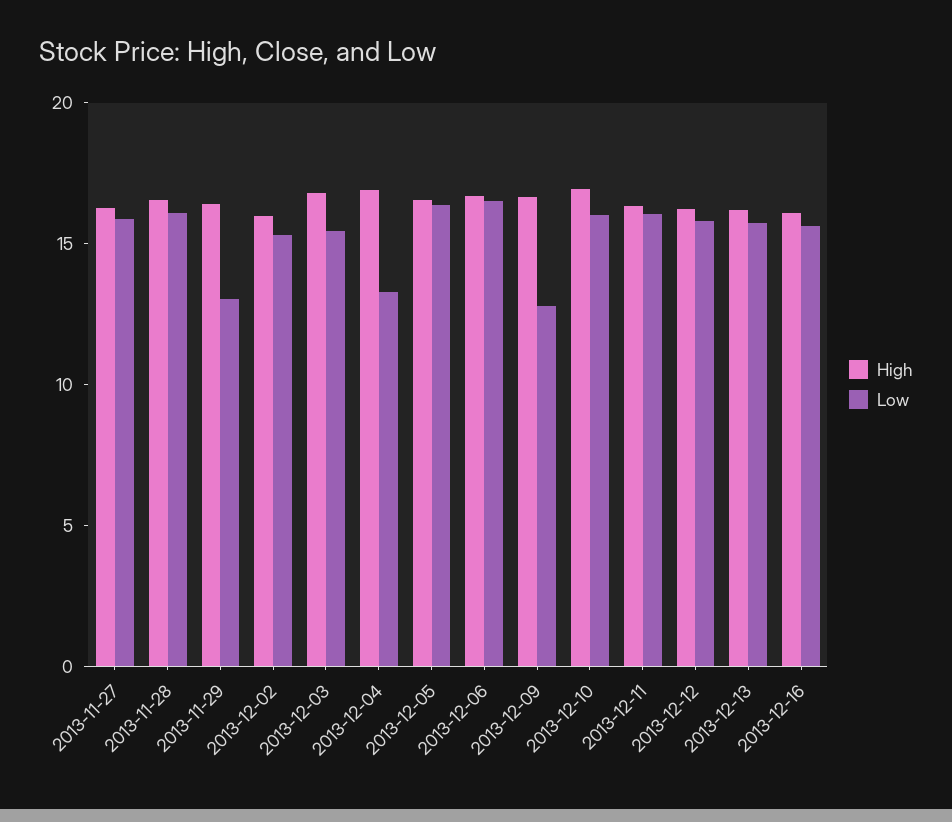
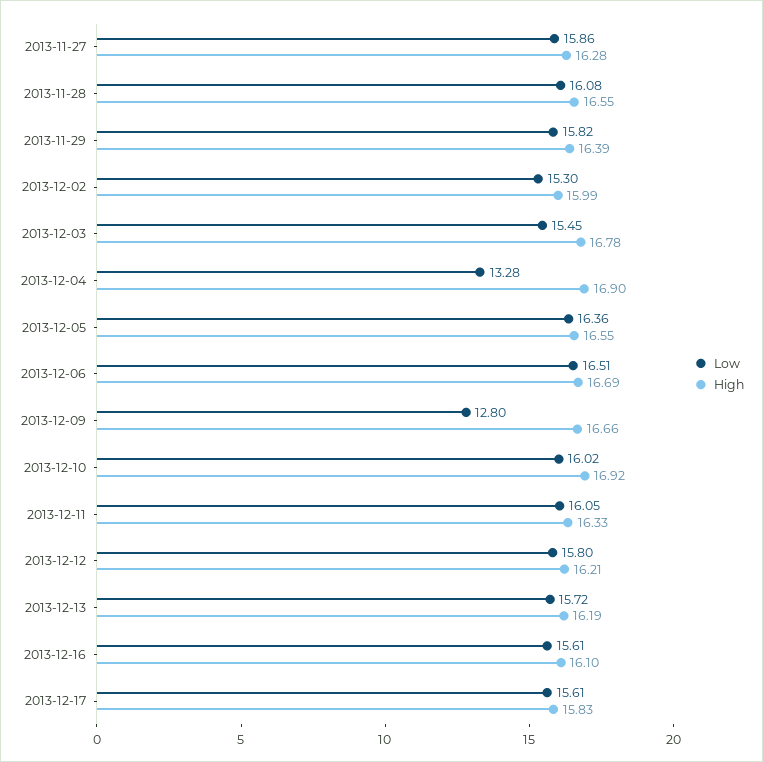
Low, 2013-11-29: 13 -> 15.82
Low, 2013-12-17: none -> 15.61
High, 2013-12-17: none -> 15.83

